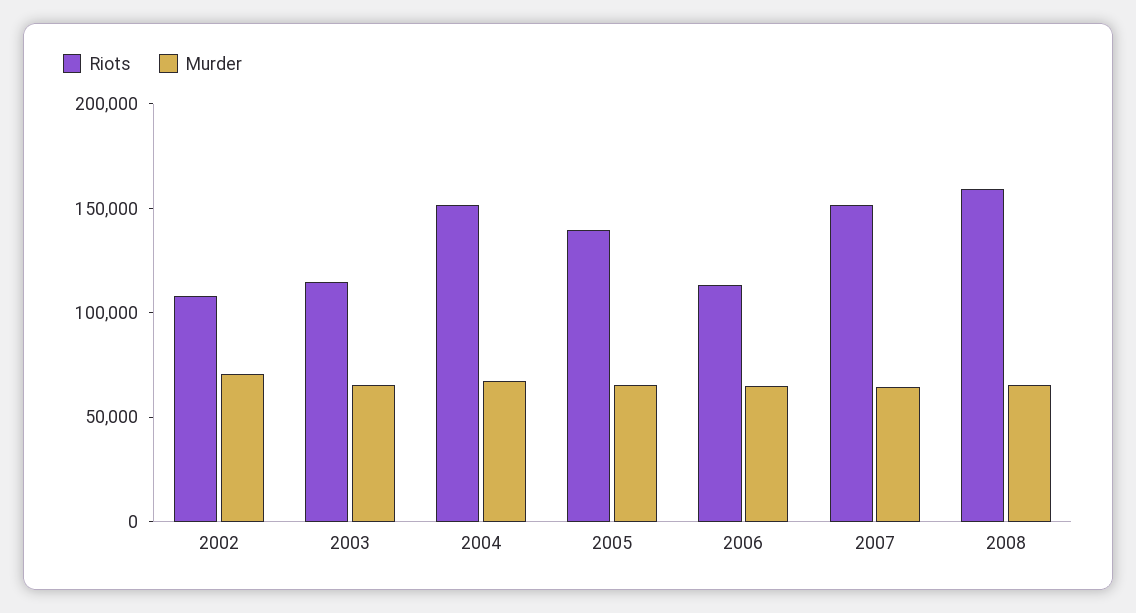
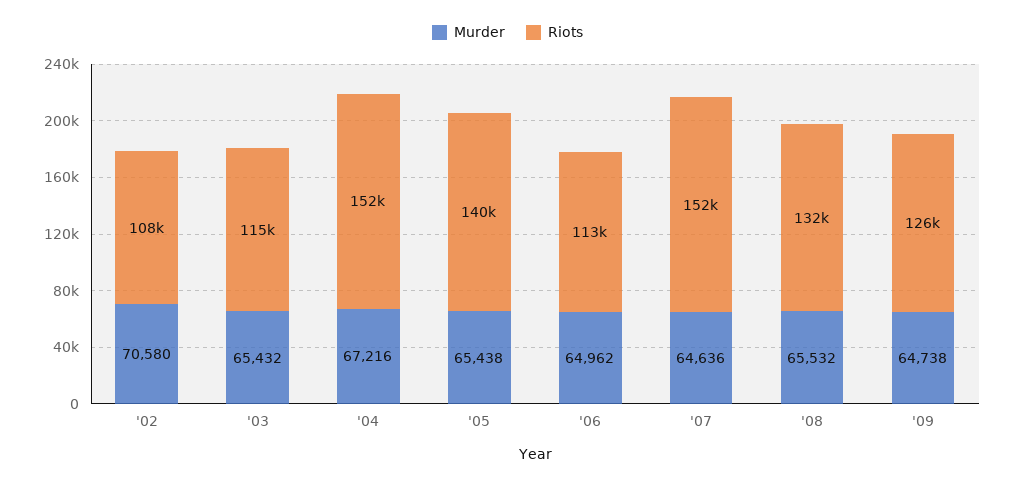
Riots, 2008: 160000 -> 132000
Murder, '09: none -> 64738
Riots, '09: none -> 126000

